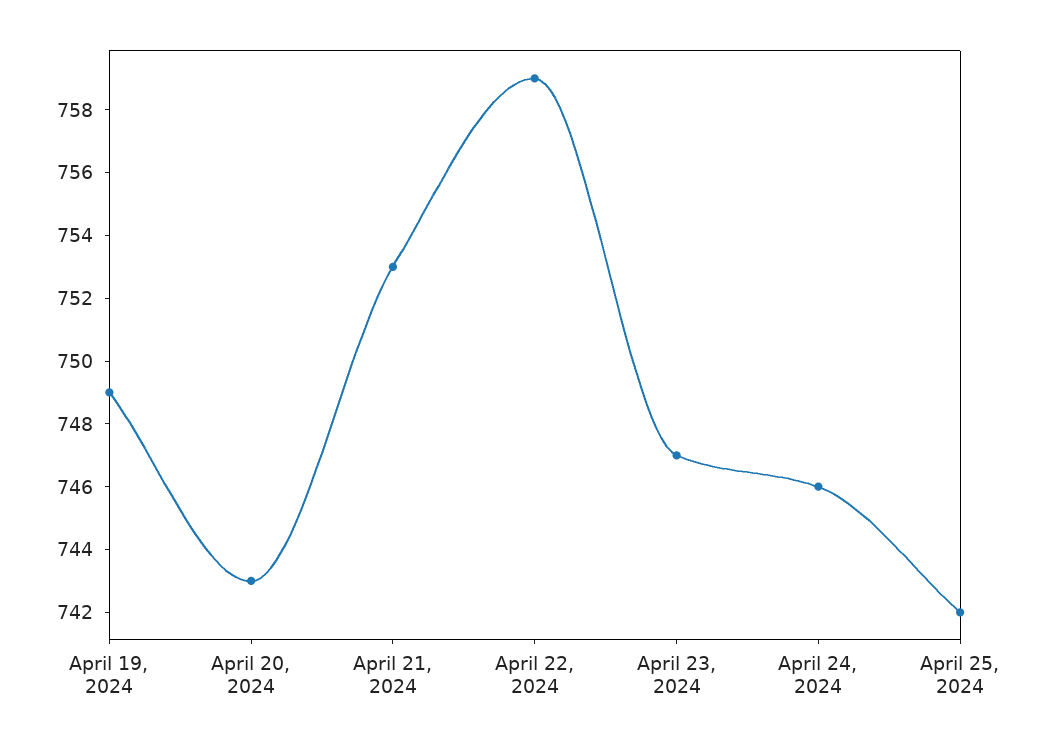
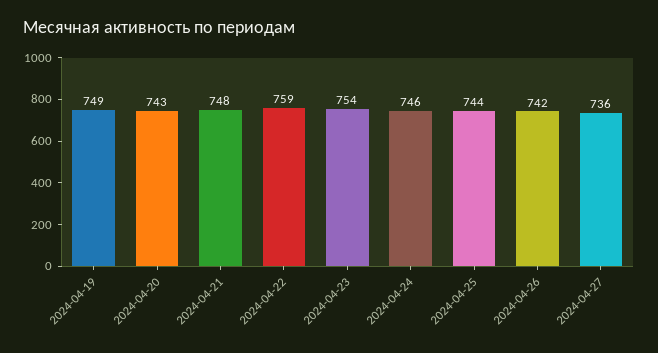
April 21, 2024: 753 -> 748
April 23, 2024: 747 -> 754
April 25, 2024: 742 -> 744
2024-04-26: none -> 742
2024-04-27: none -> 736

